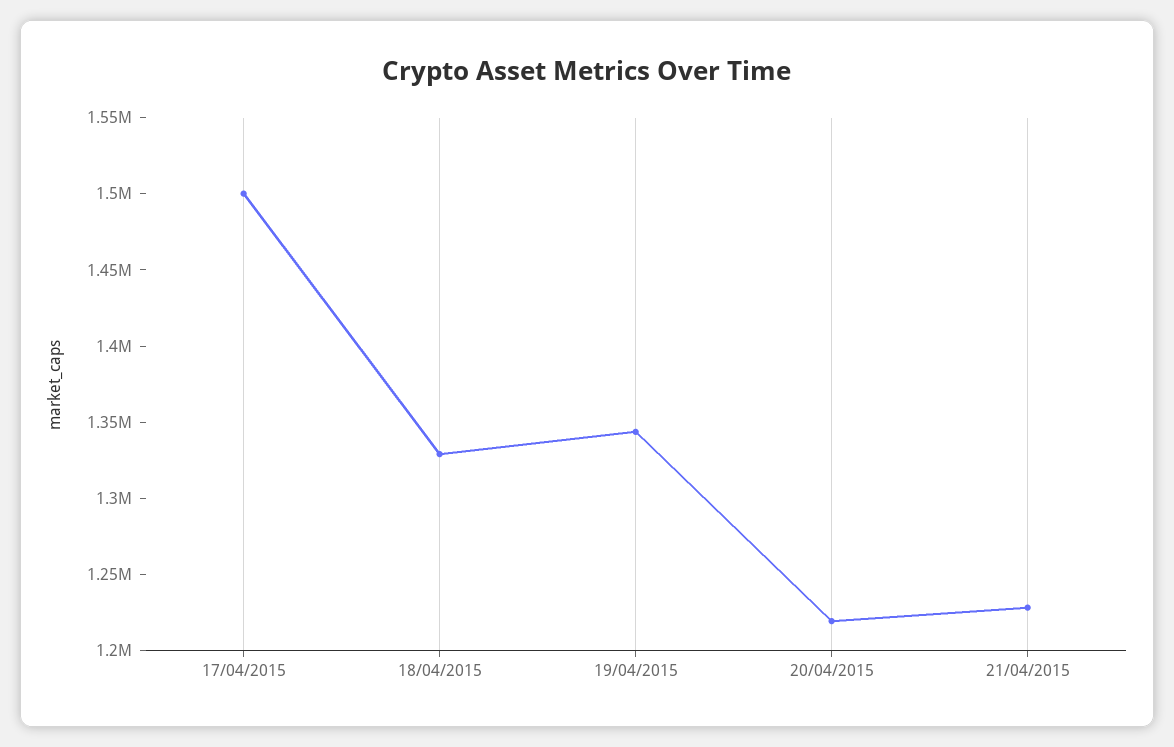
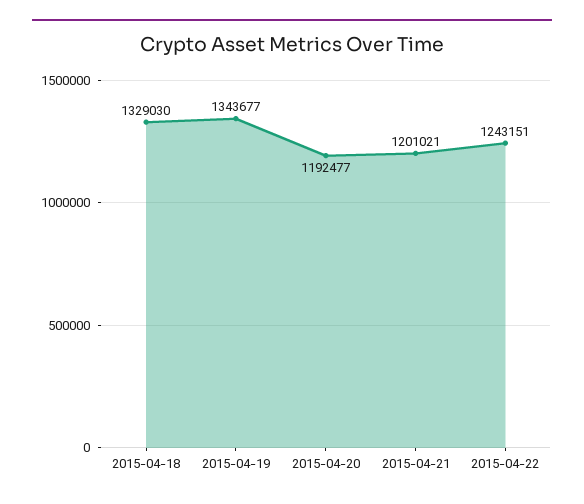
17/04/2015: 1500000 -> none
20/04/2015: 1220000 -> 1192477
21/04/2015: 1230000 -> 1201021
2015-04-22: none -> 1243151

